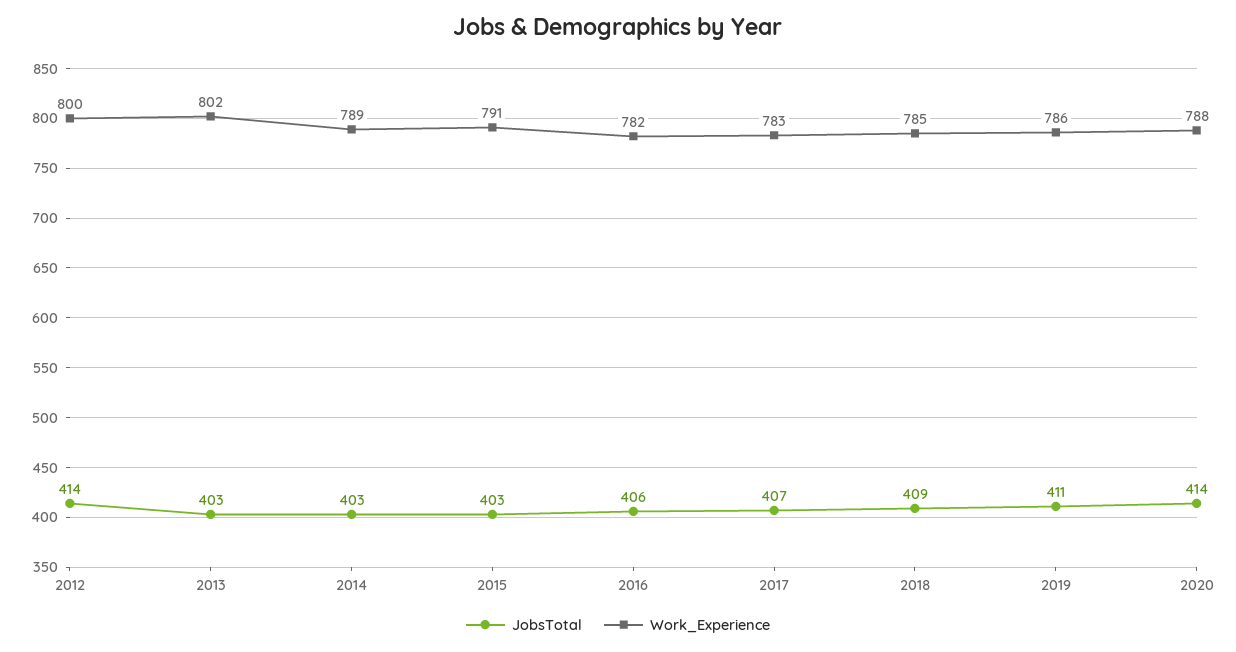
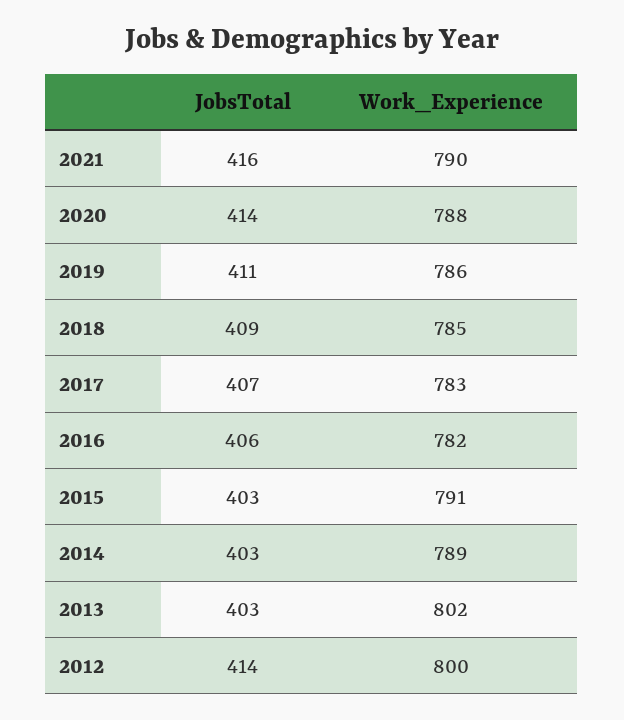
JobsTotal, 2021: none -> 416
Work_Experience, 2021: none -> 790

